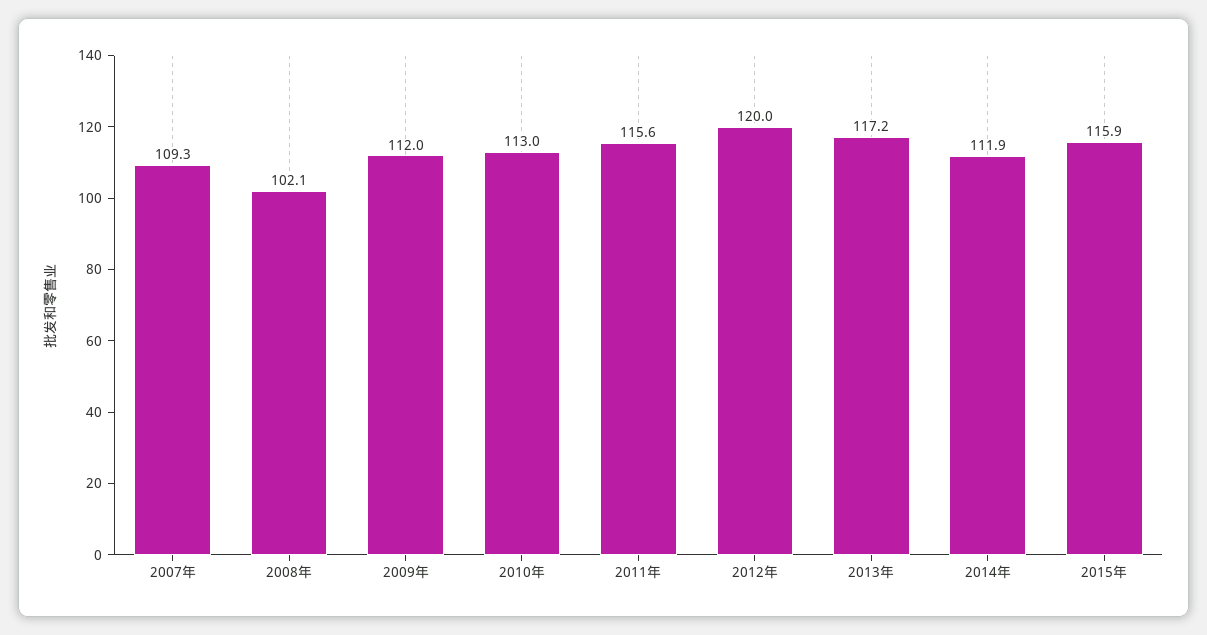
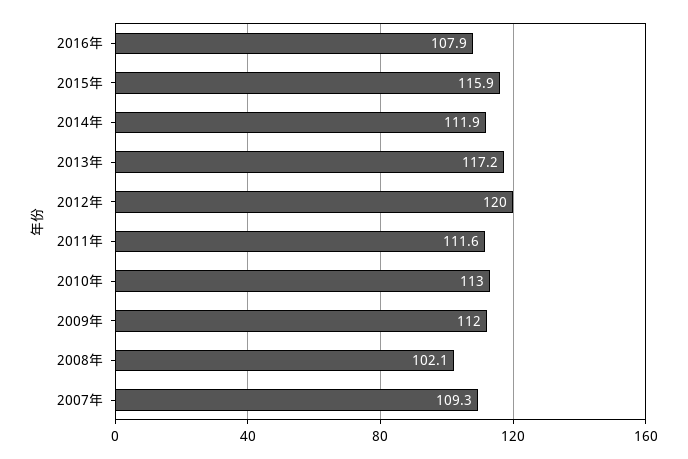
2011年: 115.6 -> 111.6
2016年: none -> 107.9

